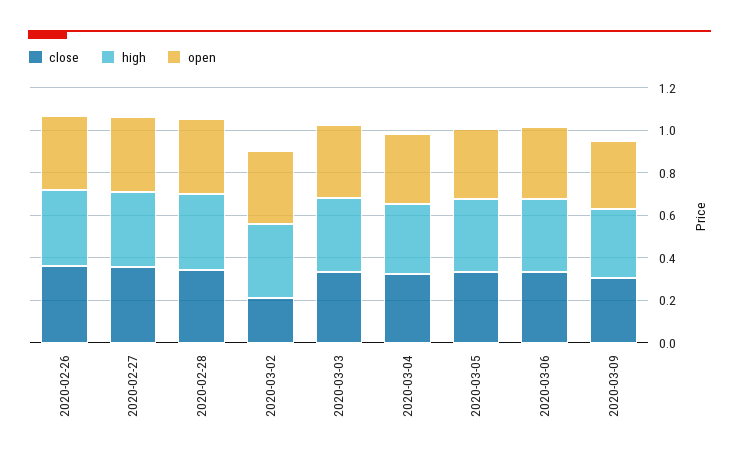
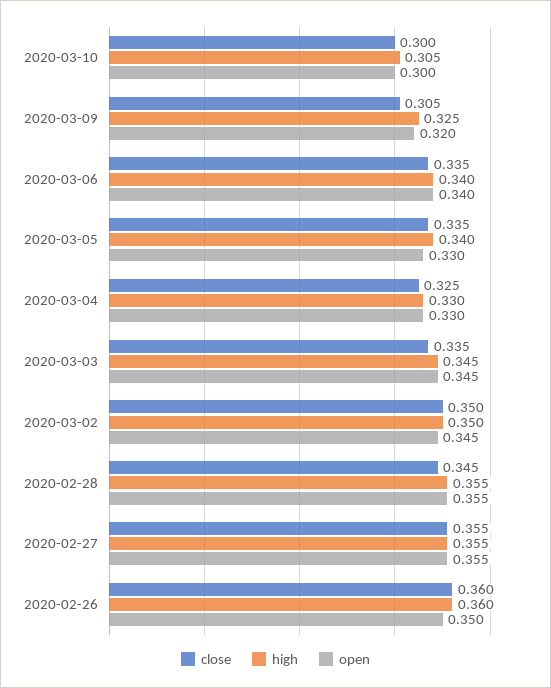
close, 2020-03-02: 0.2 -> 0.35
close, 2020-03-10: none -> 0.3
high, 2020-03-10: none -> 0.305
open, 2020-03-10: none -> 0.3

